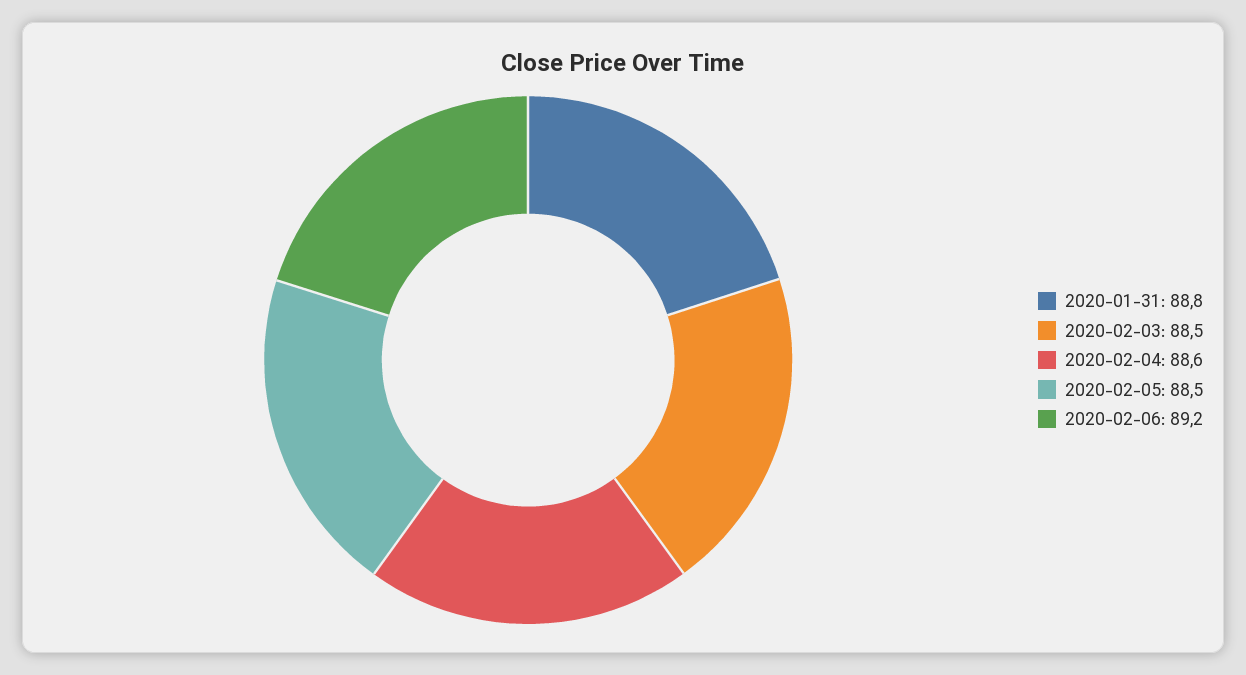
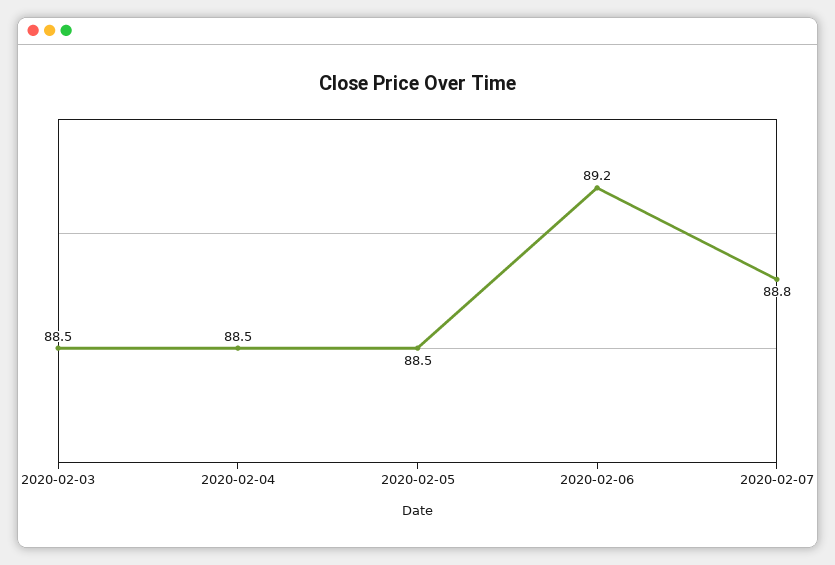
2020-01-31: 88.8 -> none
2020-02-04: 88.6 -> 88.5
2020-02-07: none -> 88.8

